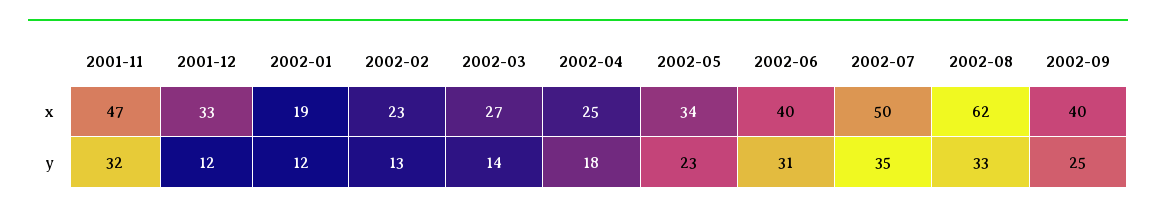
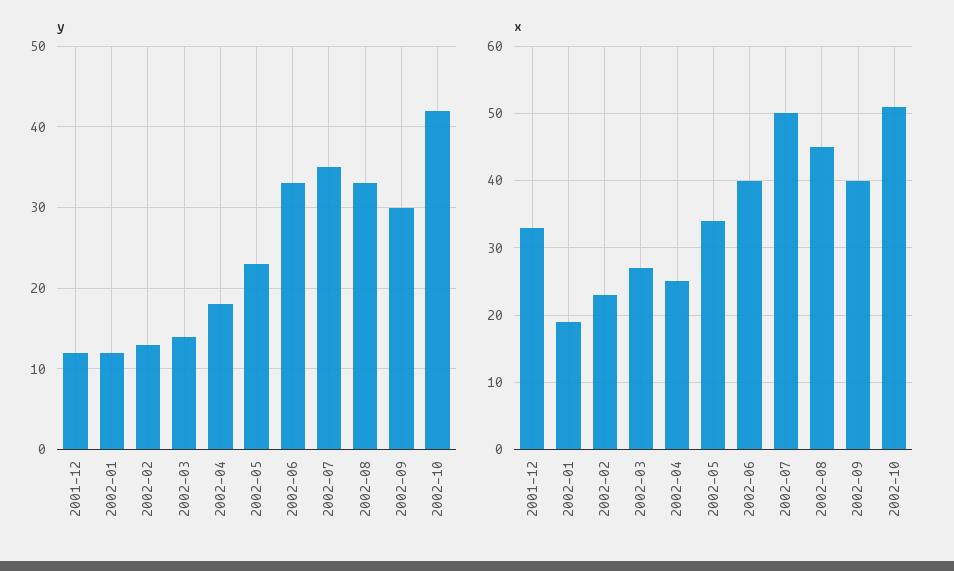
x, 2001-11: 47 -> none
x, 2002-08: 62 -> 45
y, 2001-11: 32 -> none
y, 2002-06: 31 -> 33
y, 2002-09: 25 -> 30
y, 2002-10: none -> 42
x, 2002-10: none -> 51

